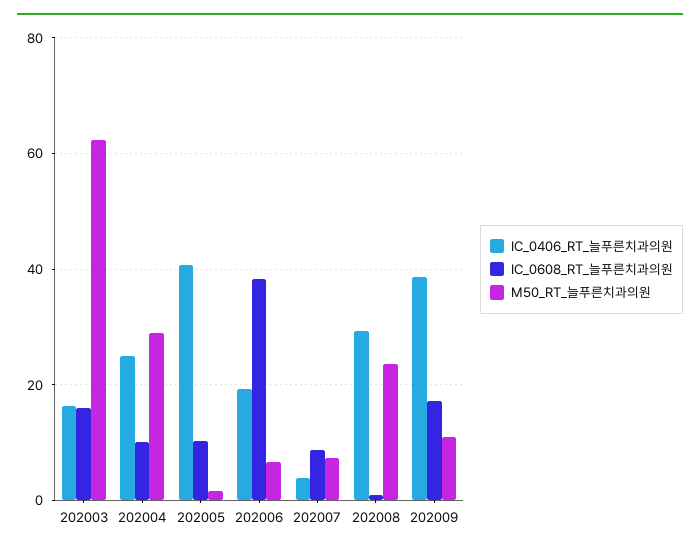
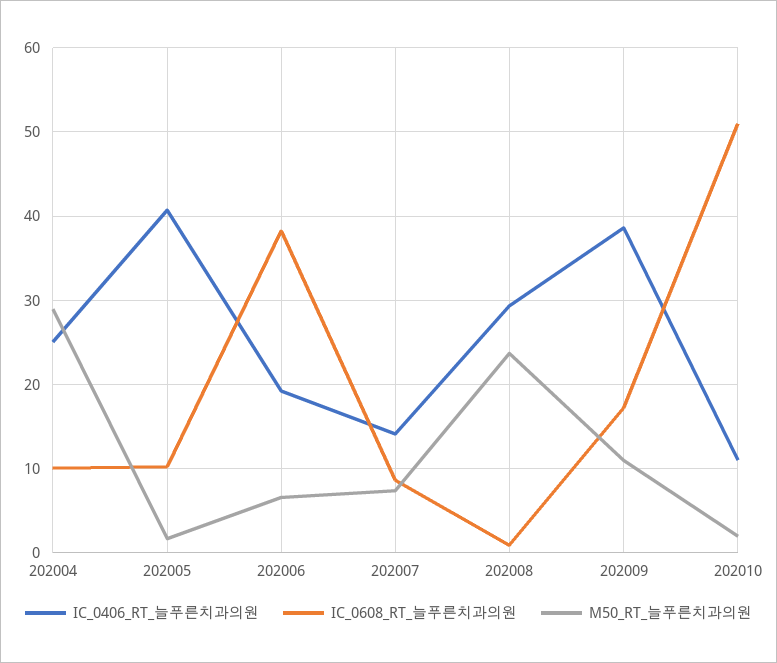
IC_0406_RT_늘푸른치과의원, 202003: 16 -> none
IC_0608_RT_늘푸른치과의원, 202003: 16 -> none
M50_RT_늘푸른치과의원, 202003: 62 -> none
IC_0406_RT_늘푸른치과의원, 202007: 4 -> 14
IC_0406_RT_늘푸른치과의원, 202010: none -> 11
IC_0608_RT_늘푸른치과의원, 202010: none -> 51
M50_RT_늘푸른치과의원, 202010: none -> 2

